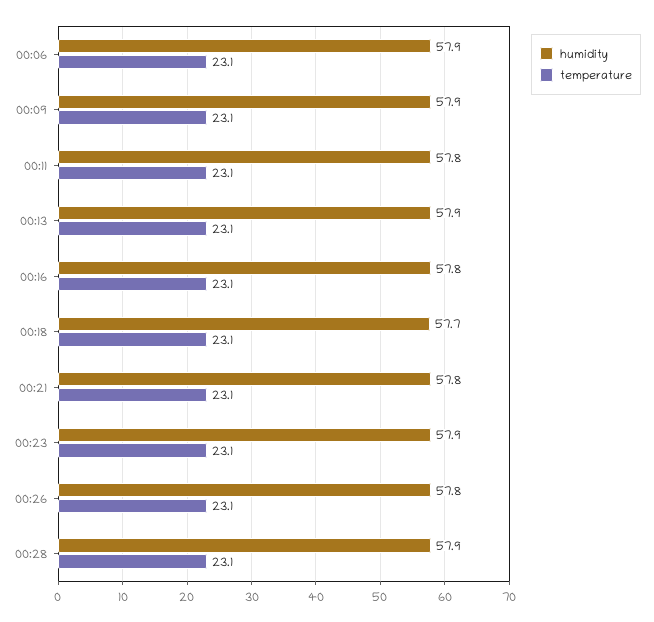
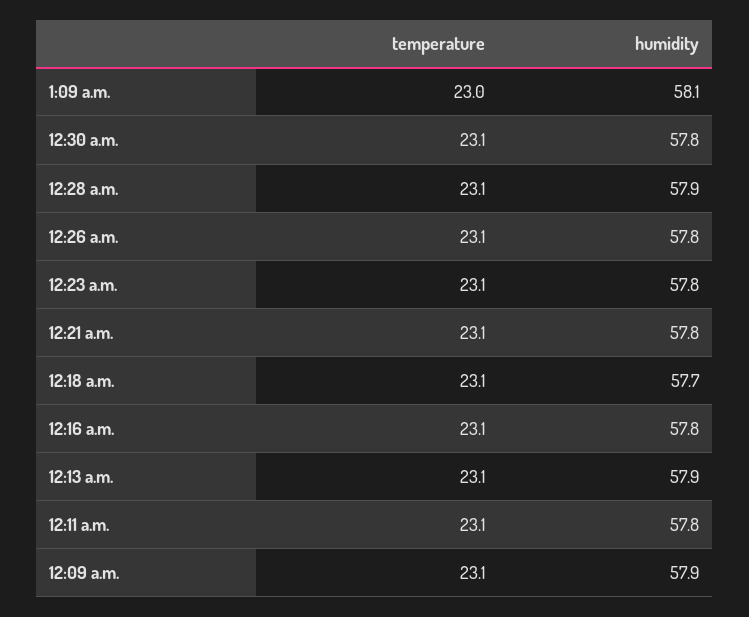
humidity, 00:06: 57.9 -> none
temperature, 00:06: 23.1 -> none
humidity, 00:23: 57.9 -> 57.8
temperature, 1:09 a.m.: none -> 23
humidity, 1:09 a.m.: none -> 58.1
temperature, 12:30 a.m.: none -> 23.1
humidity, 12:30 a.m.: none -> 57.8

